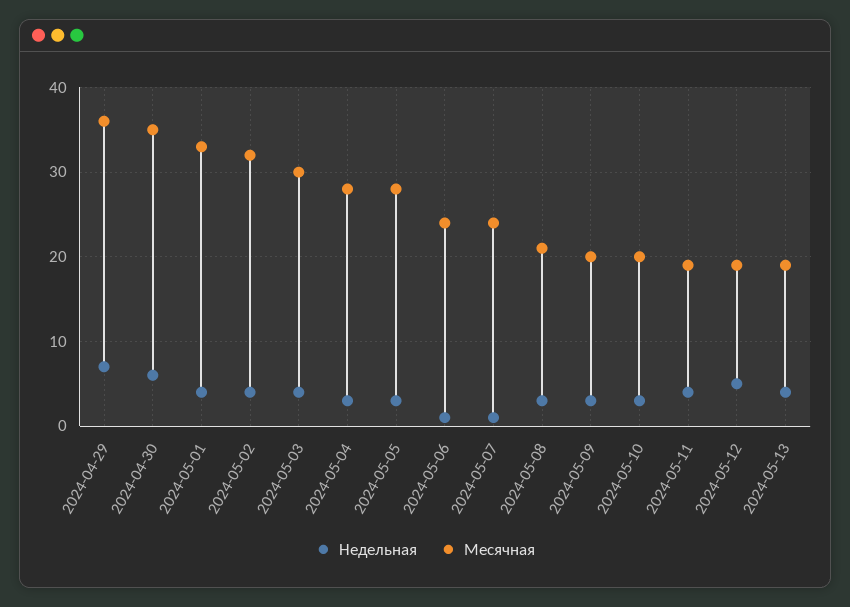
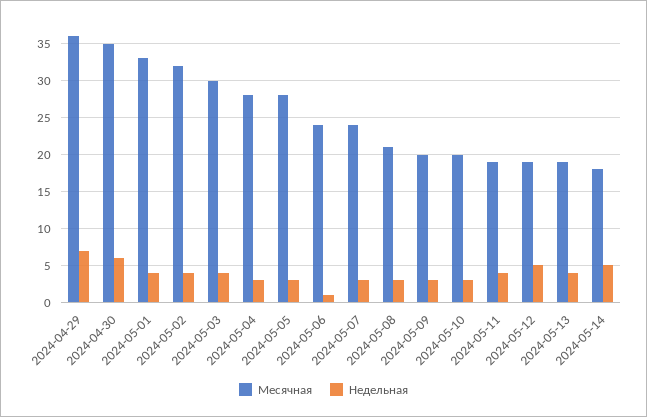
Недельная, 2024-05-07: 1 -> 3
Месячная, 2024-05-14: none -> 18
Недельная, 2024-05-14: none -> 5

